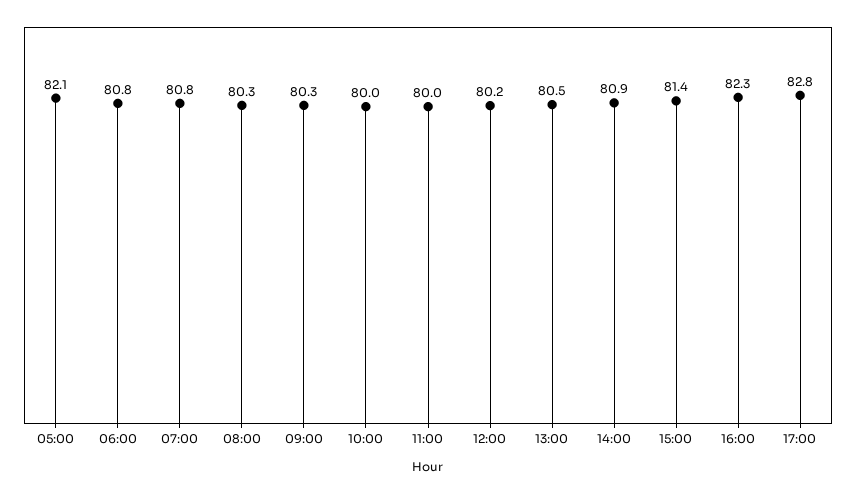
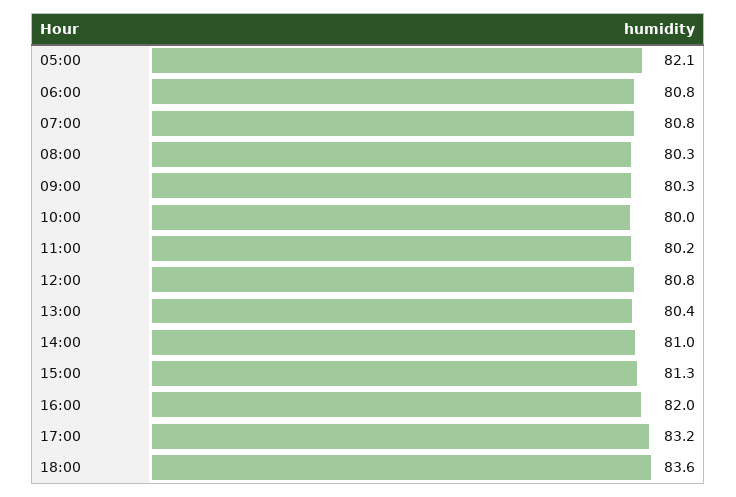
11:00: 80 -> 80.2
12:00: 80.2 -> 80.8
13:00: 80.5 -> 80.4
14:00: 80.9 -> 81
15:00: 81.4 -> 81.3
16:00: 82.3 -> 82
17:00: 82.8 -> 83.2
18:00: none -> 83.6

